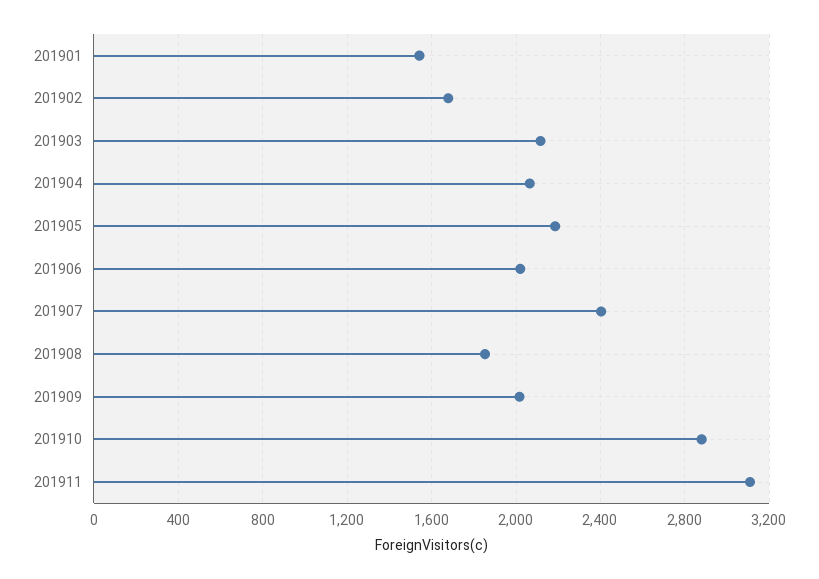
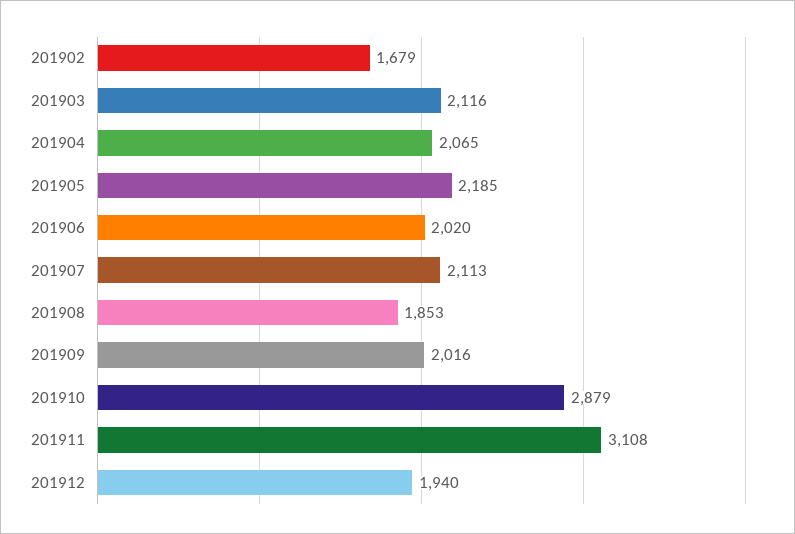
201901: 1550 -> none
201907: 2400 -> 2113
201912: none -> 1940

